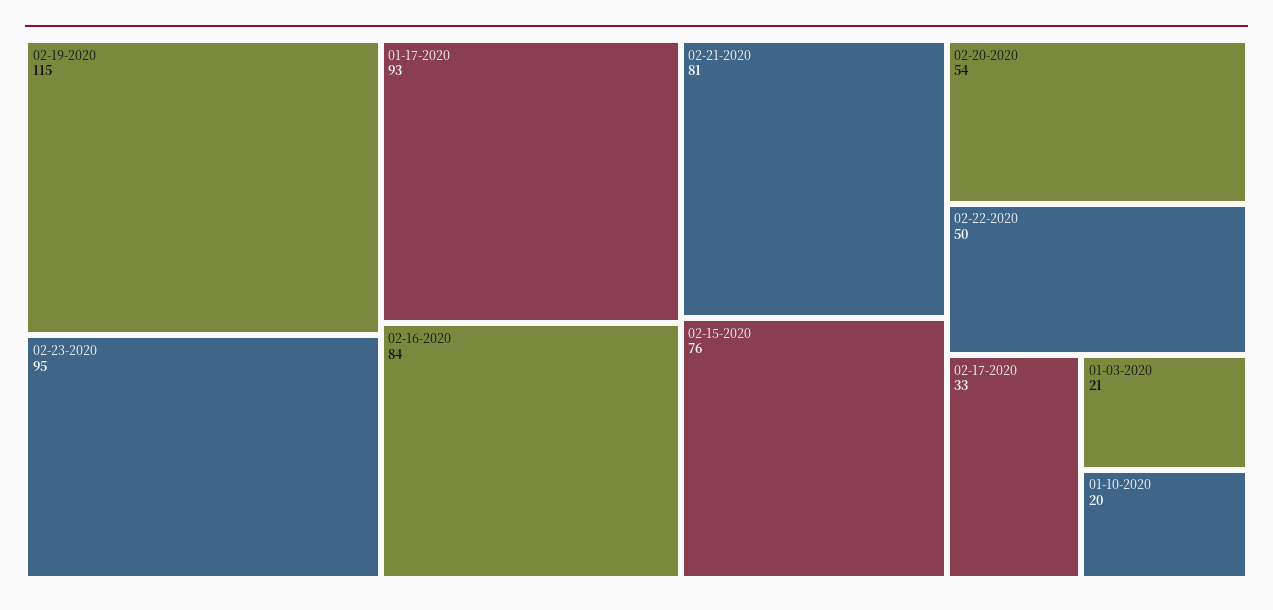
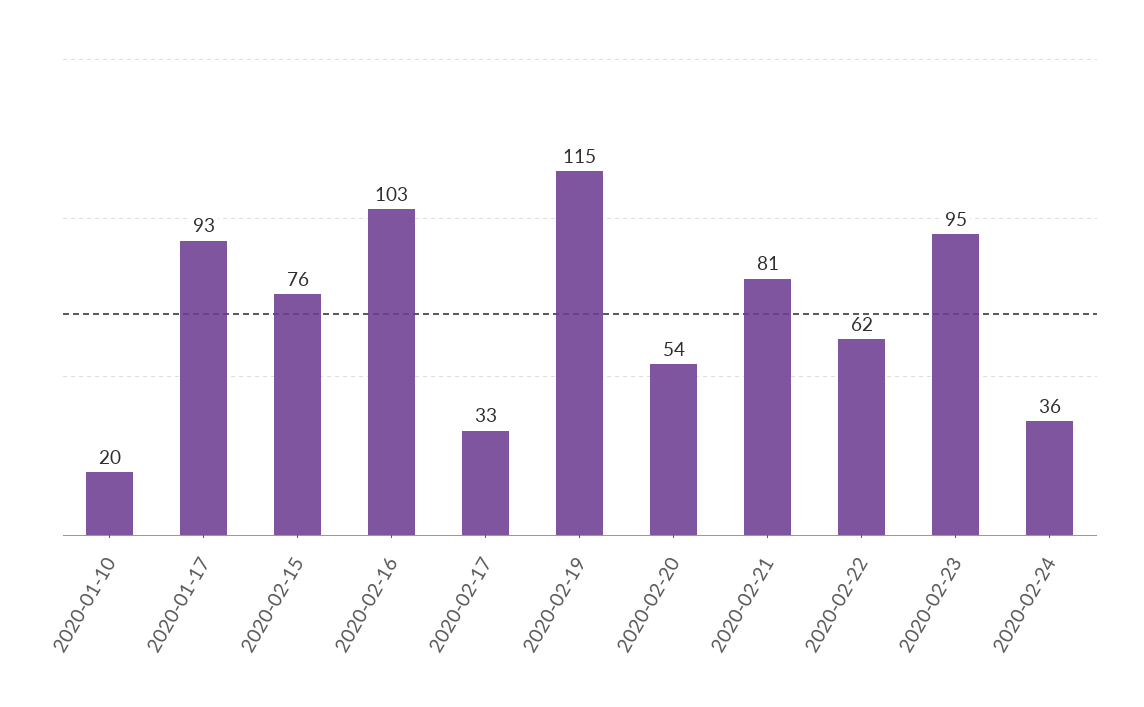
02-16-2020: 84 -> 103
02-22-2020: 50 -> 62
01-03-2020: 21 -> none
2020-02-24: none -> 36

